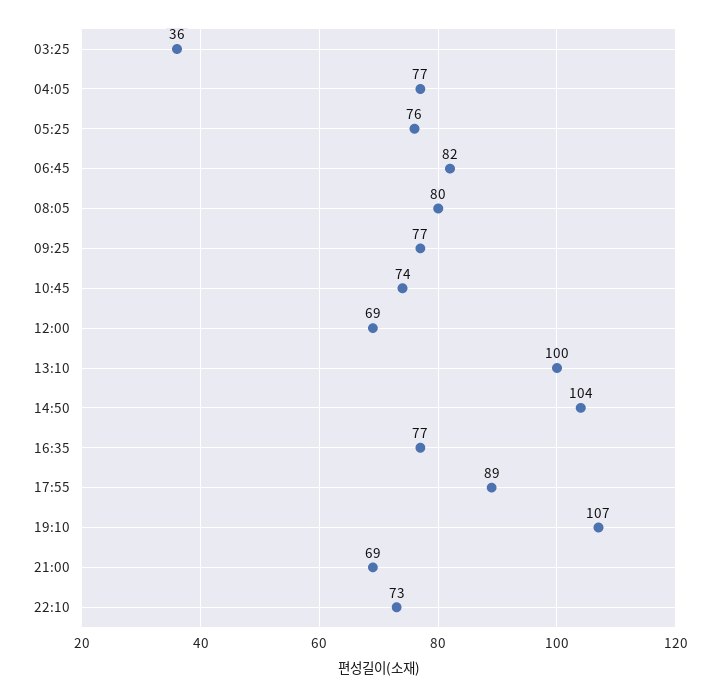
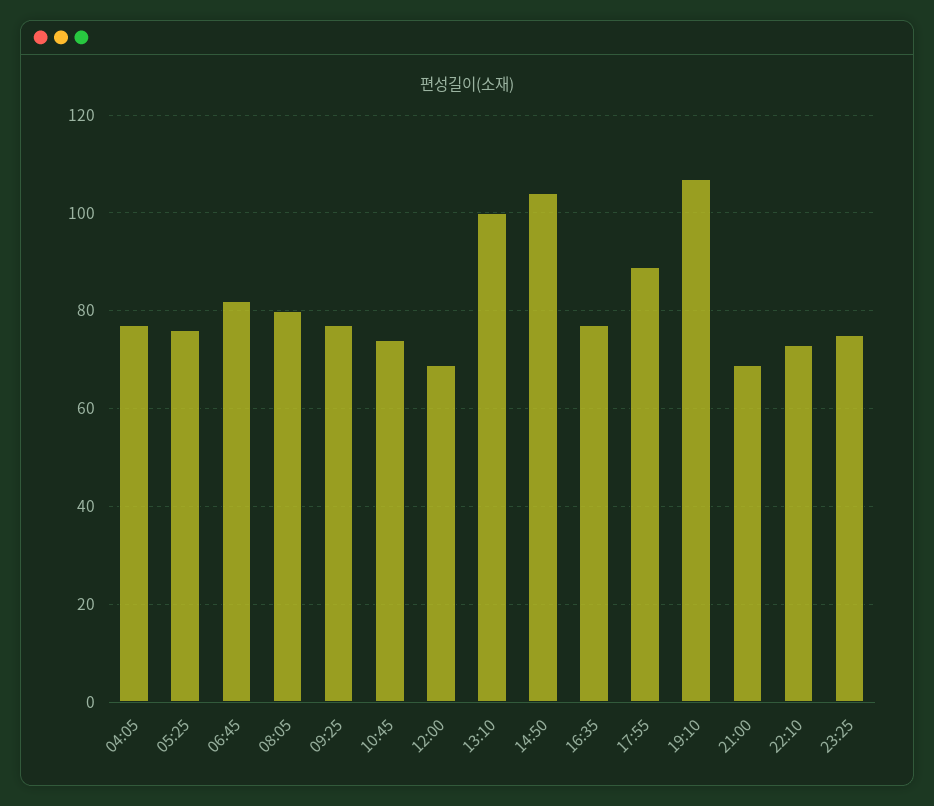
03:25: 36 -> none
23:25: none -> 75

